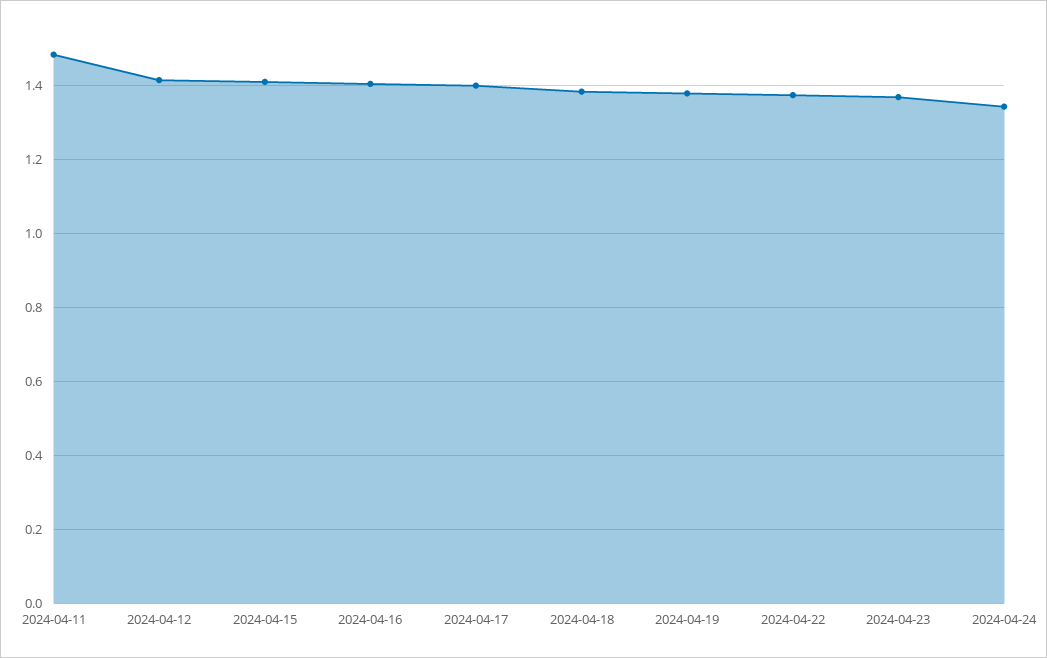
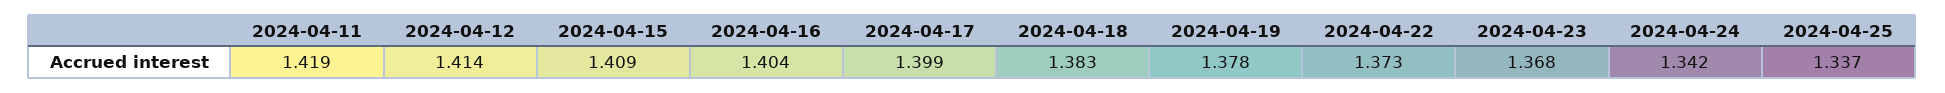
2024-04-11: 1.48 -> 1.419
2024-04-25: none -> 1.337

